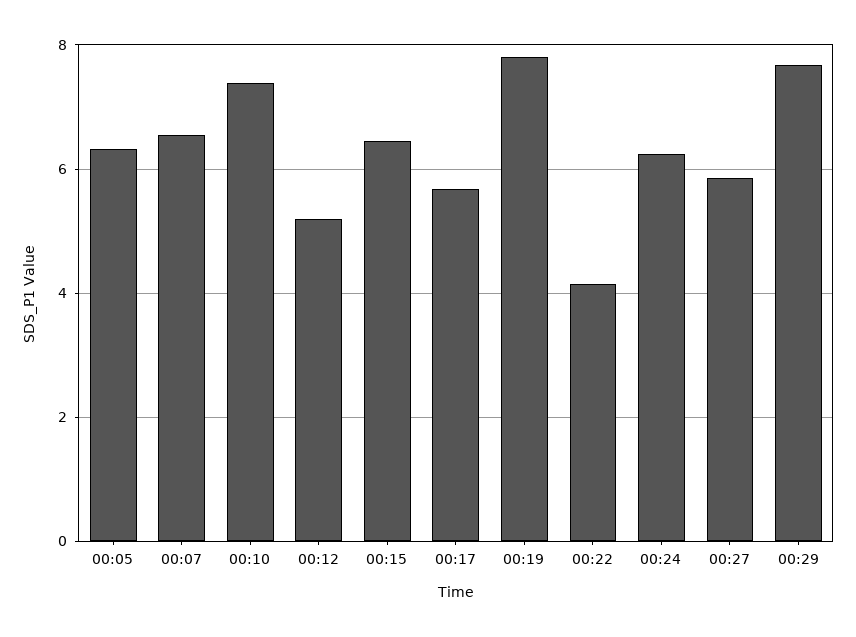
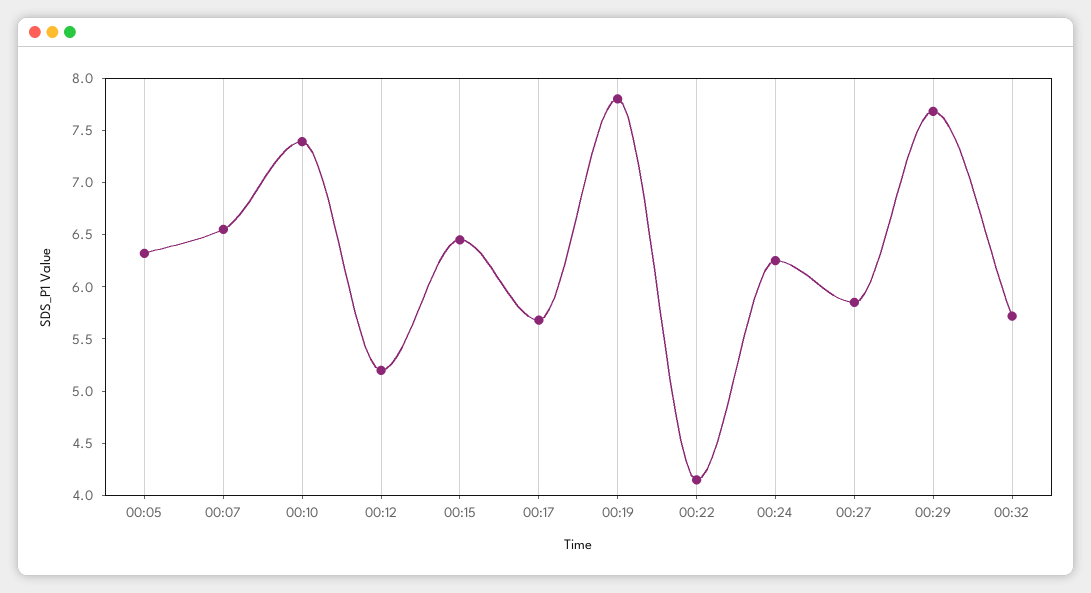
00:32: none -> 5.7

